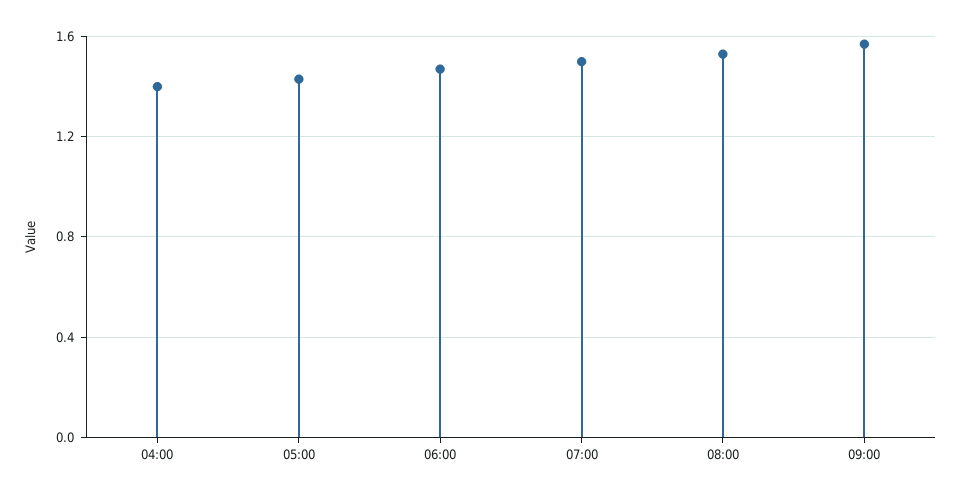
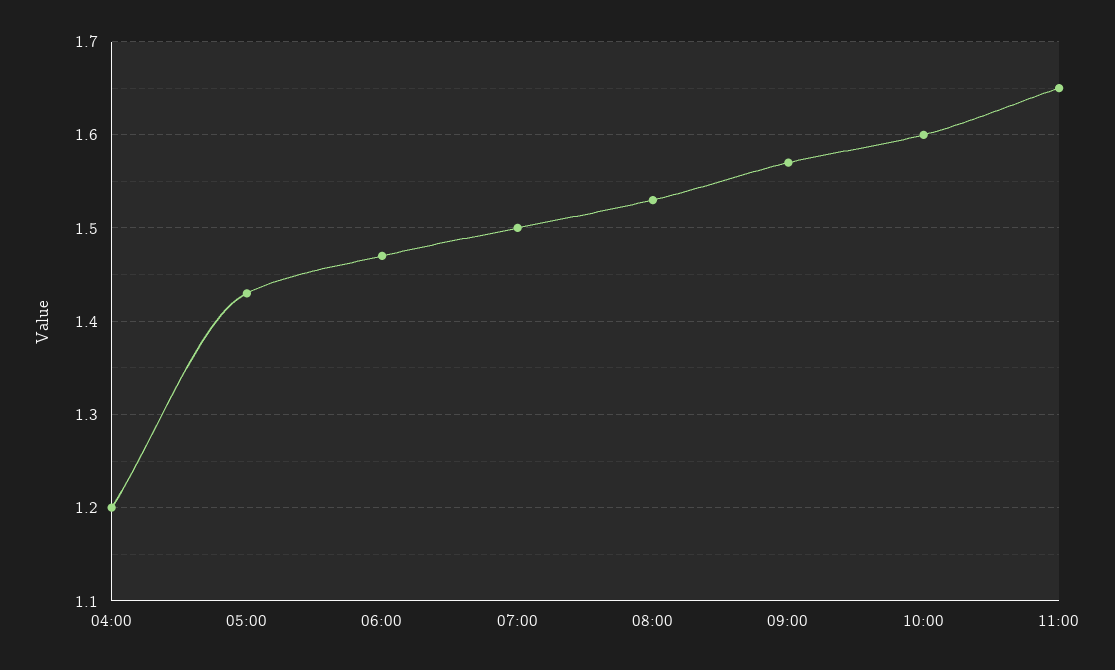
04:00: 1.4 -> 1.2
10:00: none -> 1.6
11:00: none -> 1.65

